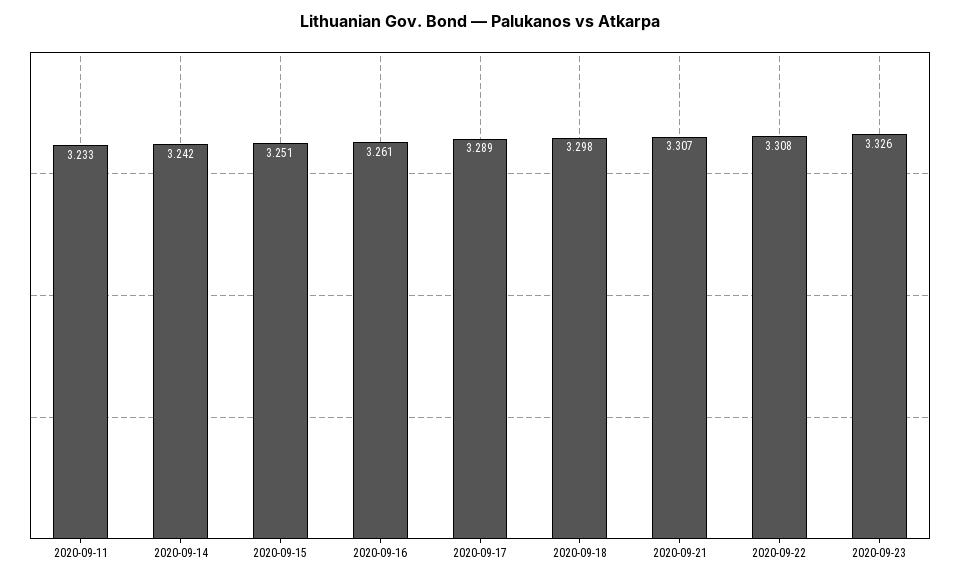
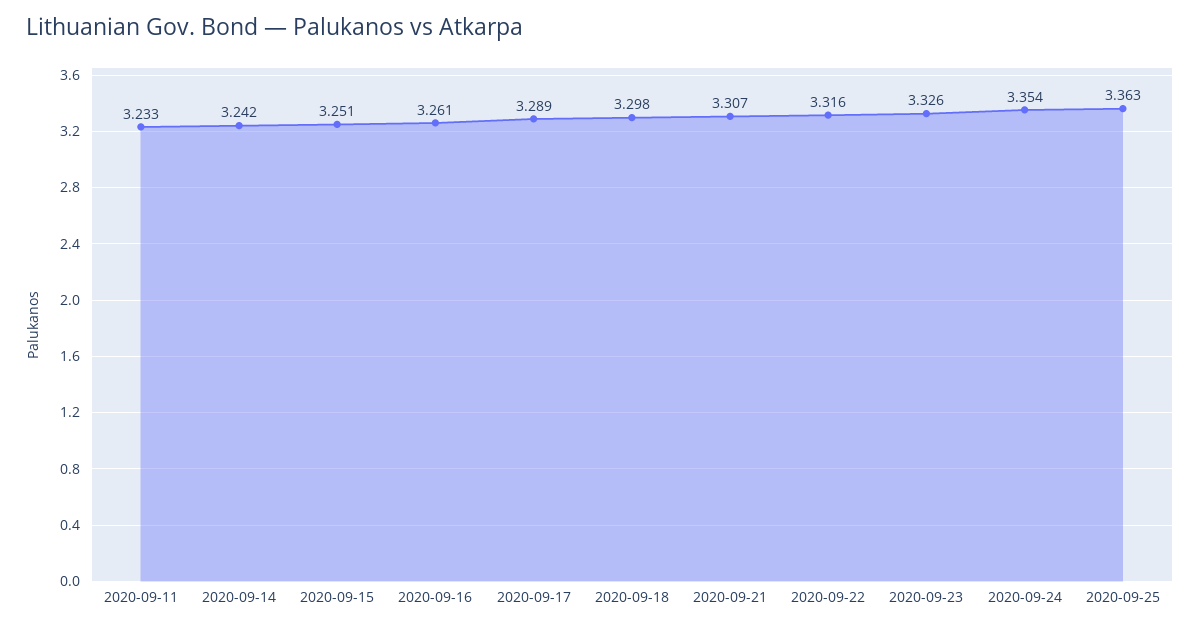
2020-09-22: 3.308 -> 3.316
2020-09-24: none -> 3.354
2020-09-25: none -> 3.363

